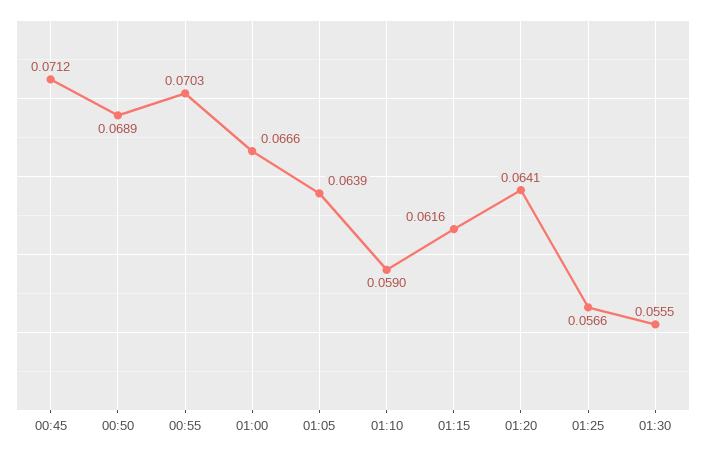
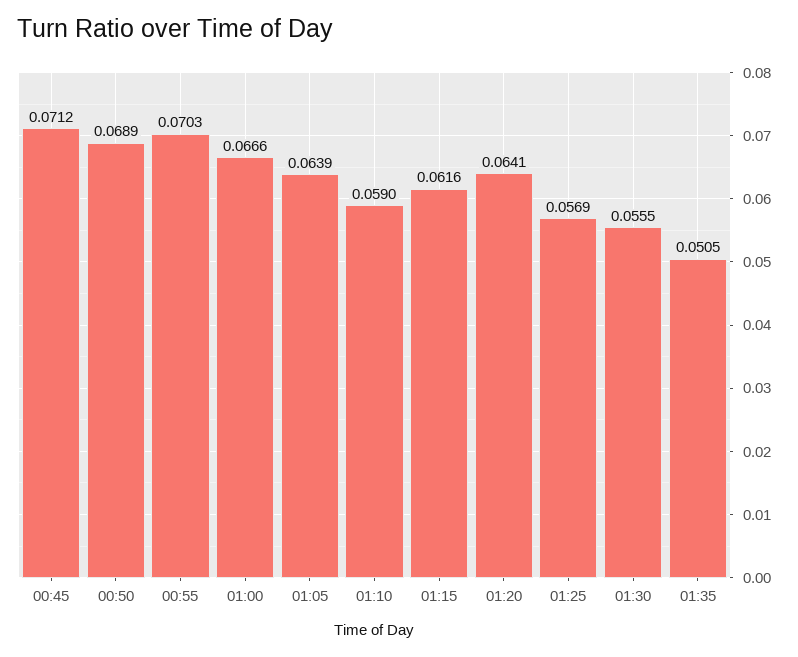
01:25: 0.0566 -> 0.0569
01:35: none -> 0.0505

